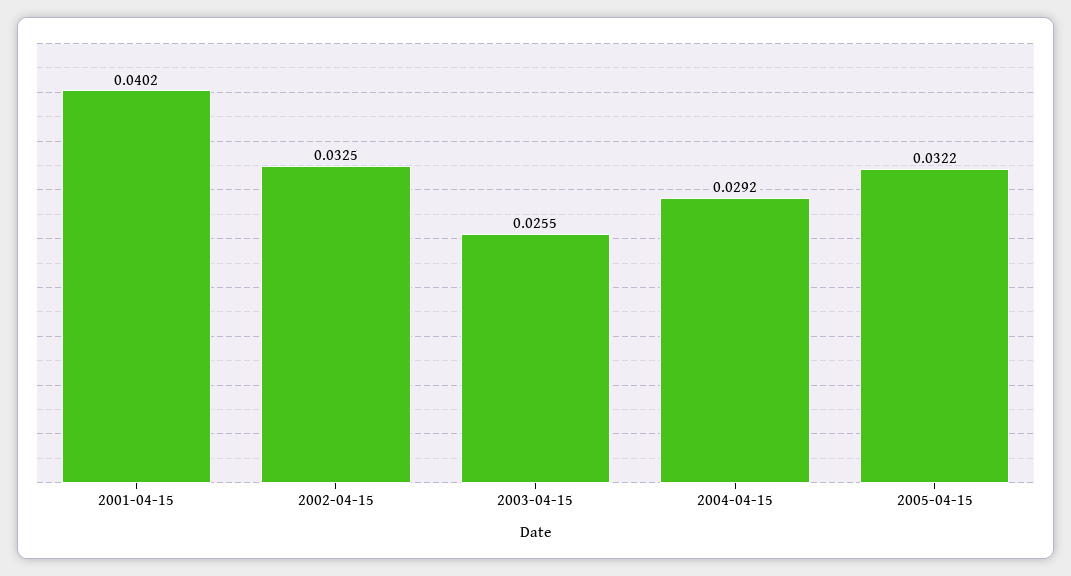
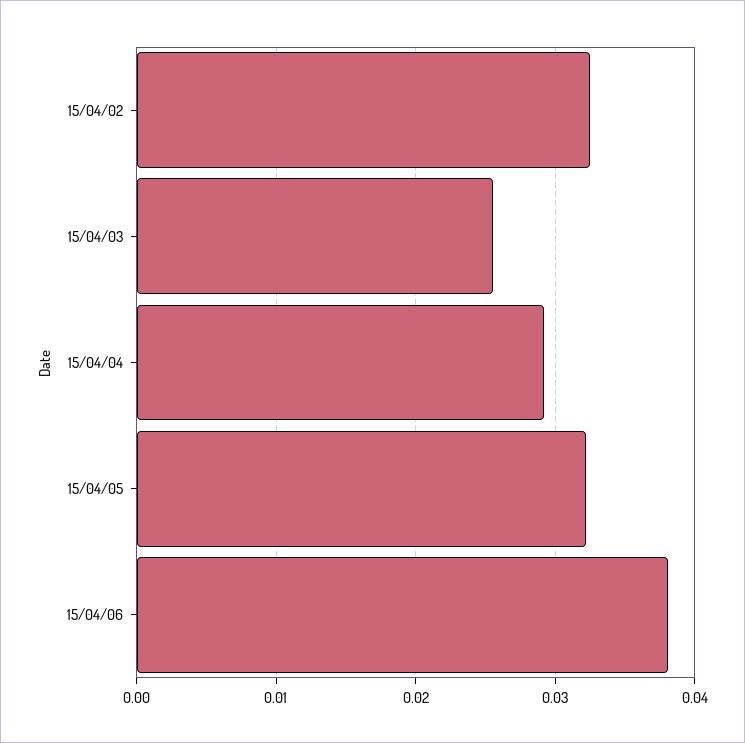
2001-04-15: 0.0402 -> none
15/04/06: none -> 0.038

